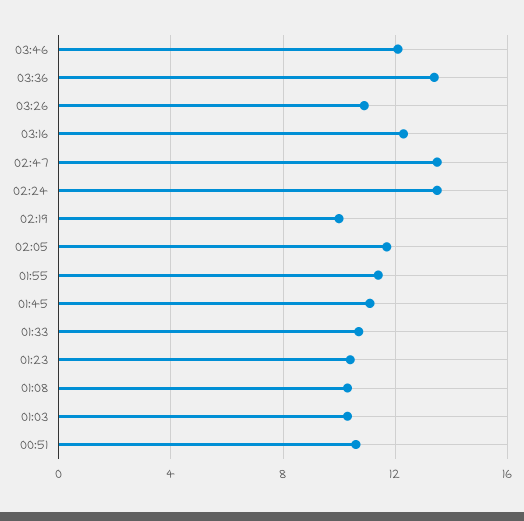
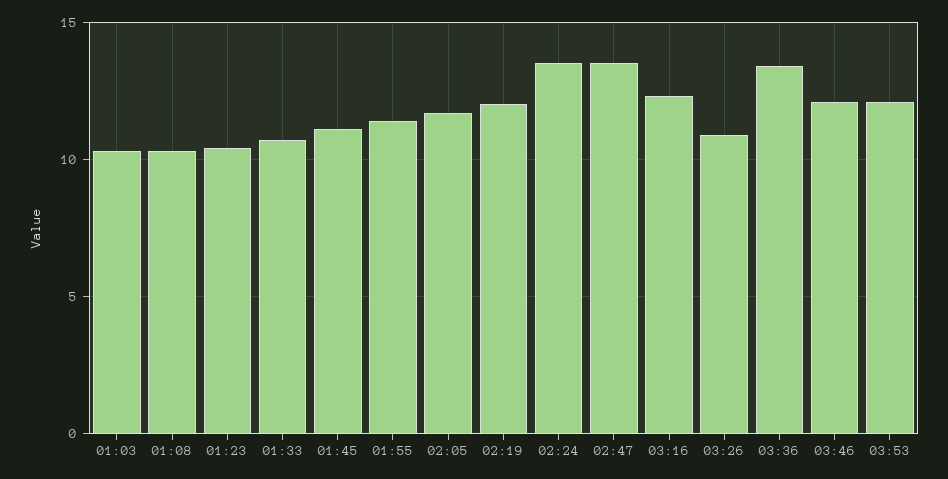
02:19: 10 -> 12
00:51: 10.5 -> none
03:53: none -> 12

